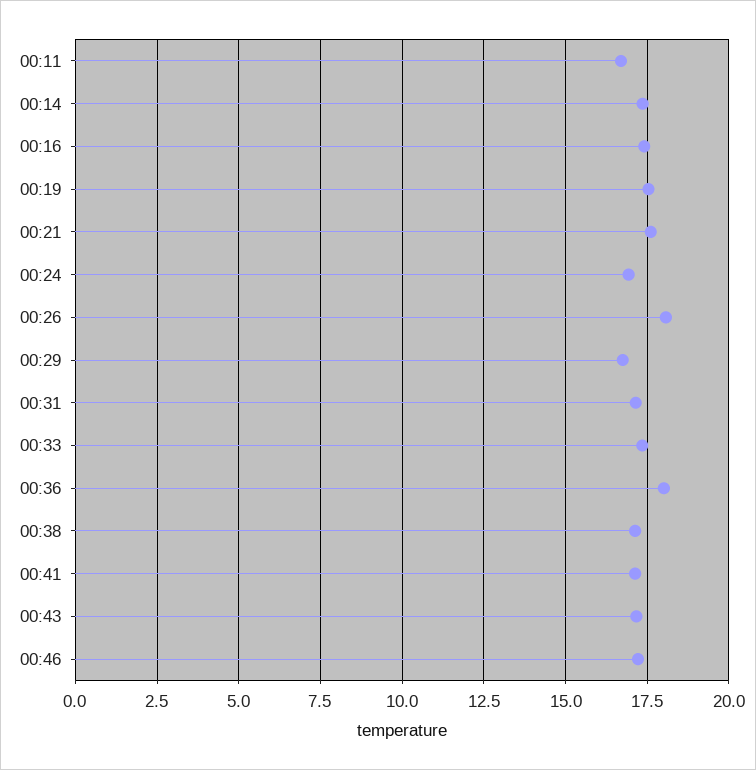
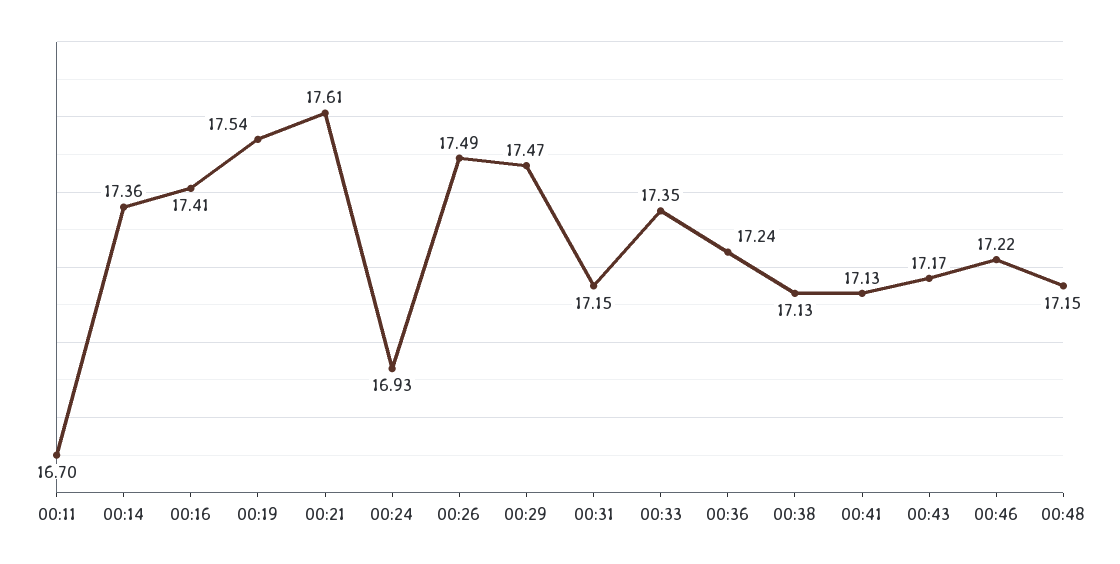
00:26: 18 -> 17.49
00:29: 16.75 -> 17.47
00:36: 18 -> 17.24
00:48: none -> 17.15

